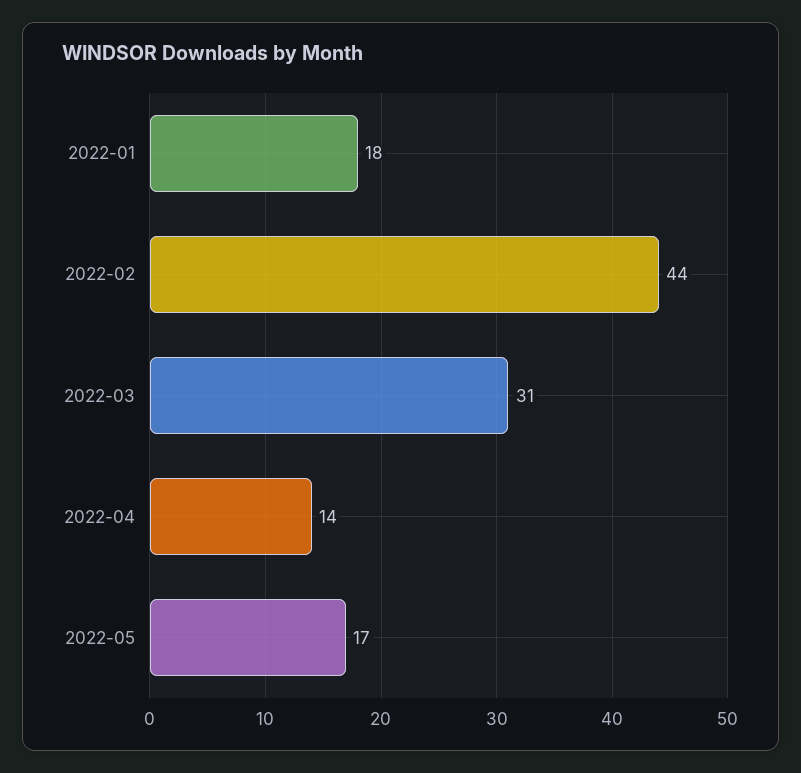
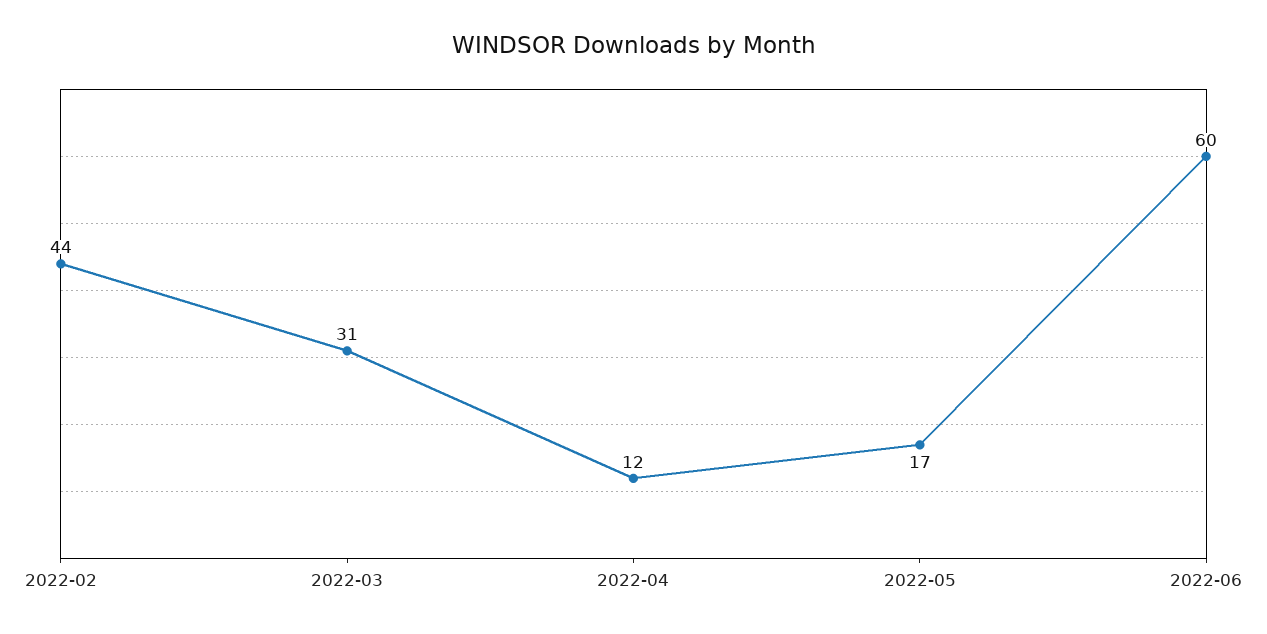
2022-01: 18 -> none
2022-04: 14 -> 12
2022-06: none -> 60

